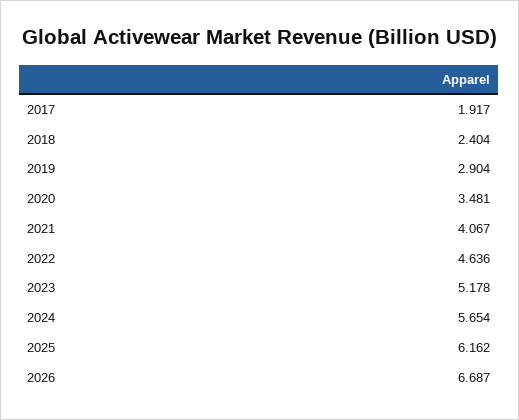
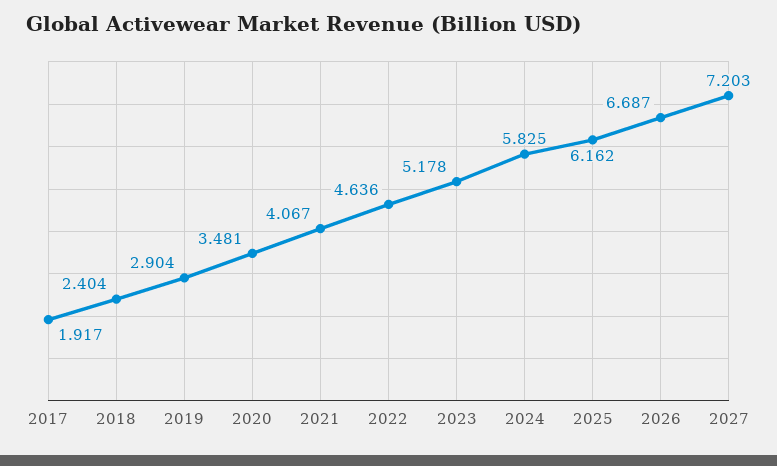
2024: 5.654 -> 5.825
2027: none -> 7.203

